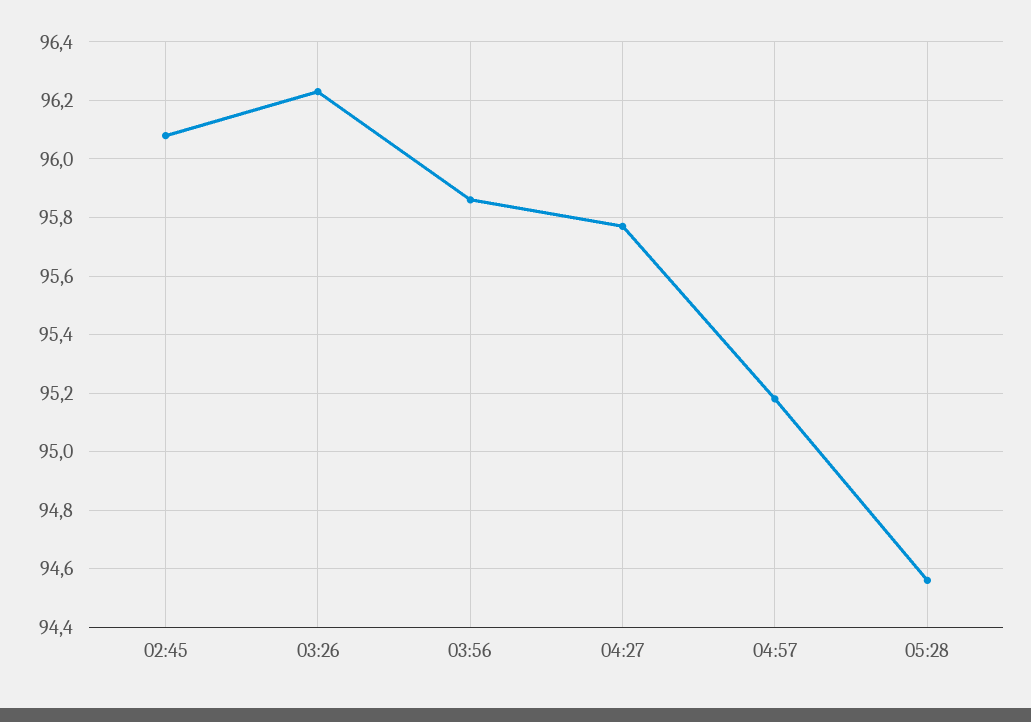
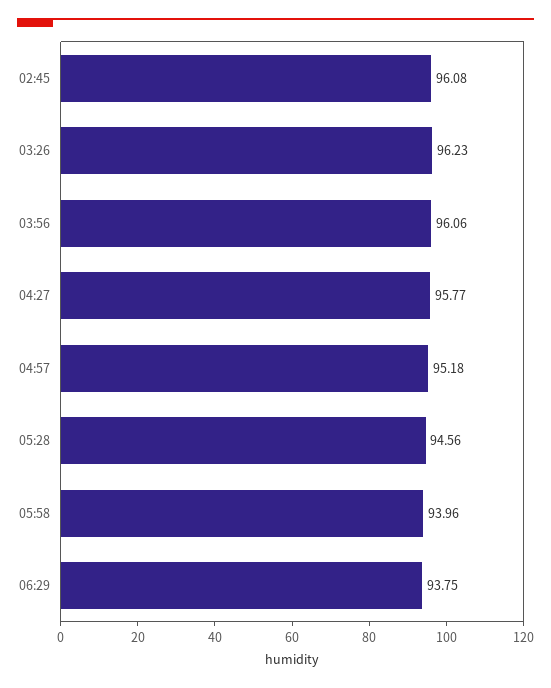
03:56: 95.85 -> 96.06
05:58: none -> 93.96
06:29: none -> 93.75

